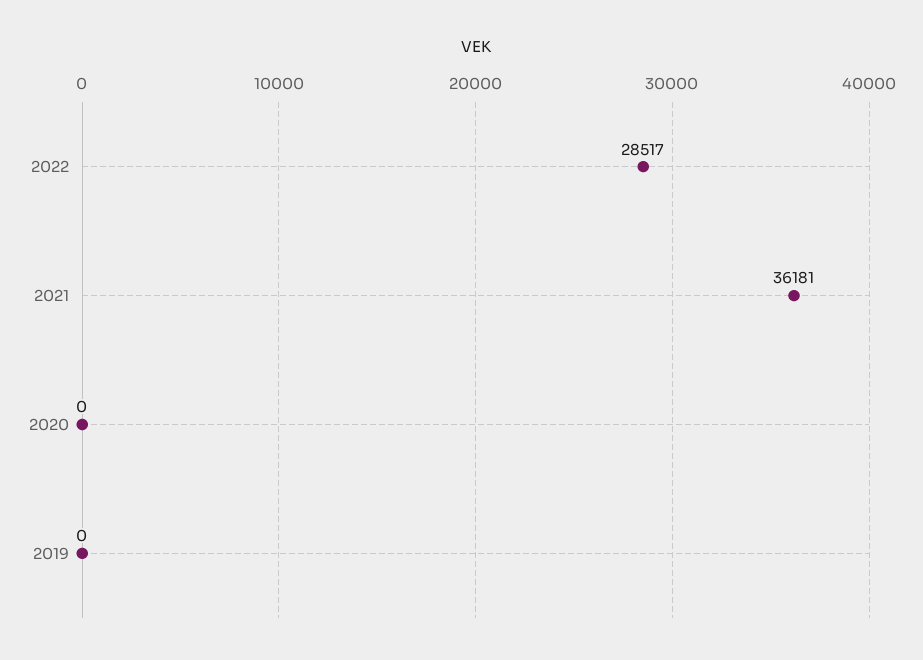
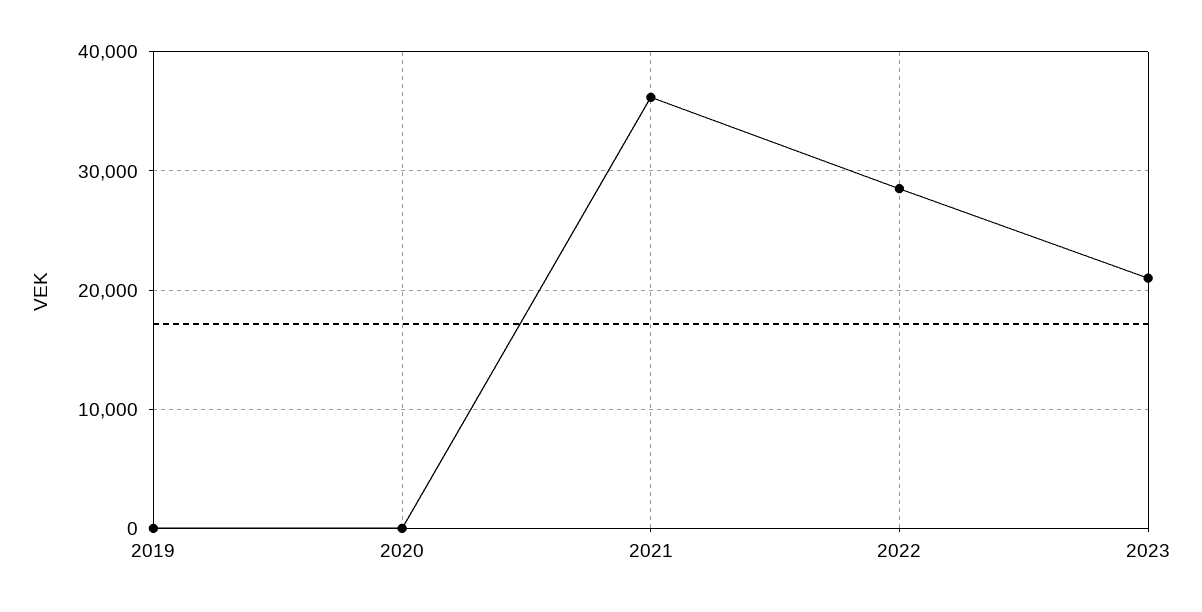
2023: none -> 21000

